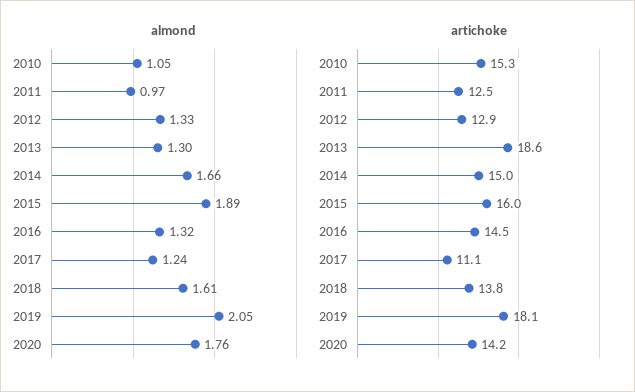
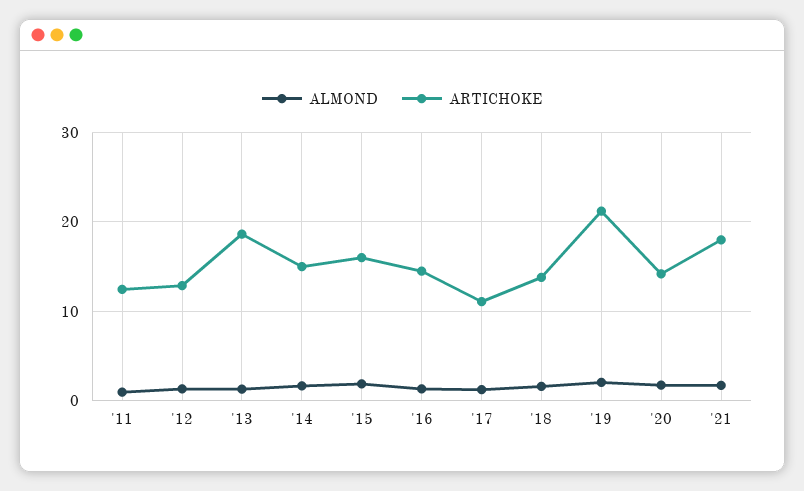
almond, 2010: 1.05 -> none
artichoke, 2010: 15.3 -> none
artichoke, 2019: 18.1 -> 21
almond, '21: none -> 2
artichoke, '21: none -> 18

